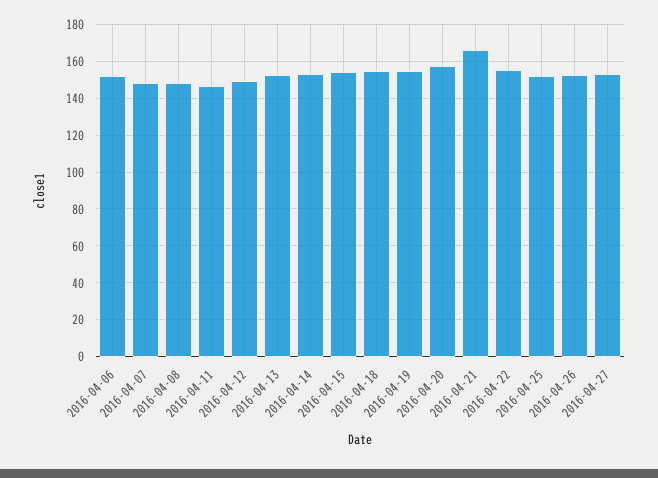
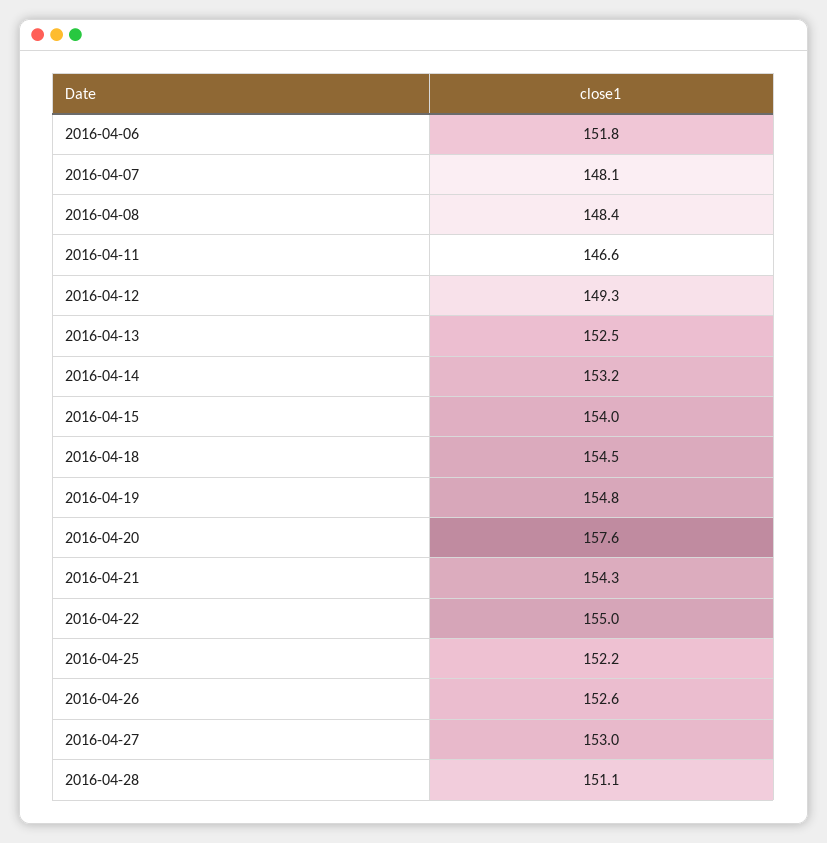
2016-04-21: 165 -> 154.3
2016-04-28: none -> 151.1

